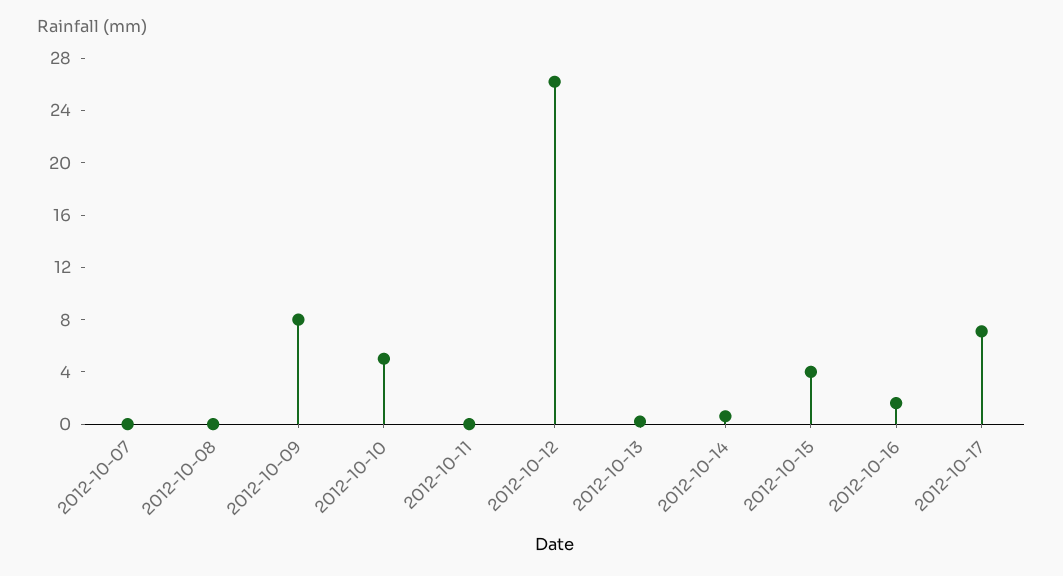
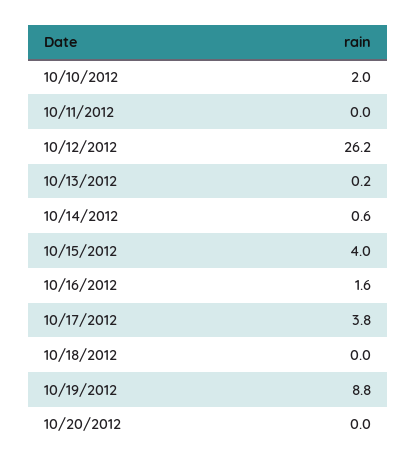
2012-10-07: 0 -> none
2012-10-08: 0 -> none
2012-10-09: 8 -> none
2012-10-10: 5 -> 2
2012-10-17: 7 -> 3.8
10/18/2012: none -> 0
10/19/2012: none -> 8.8
10/20/2012: none -> 0

